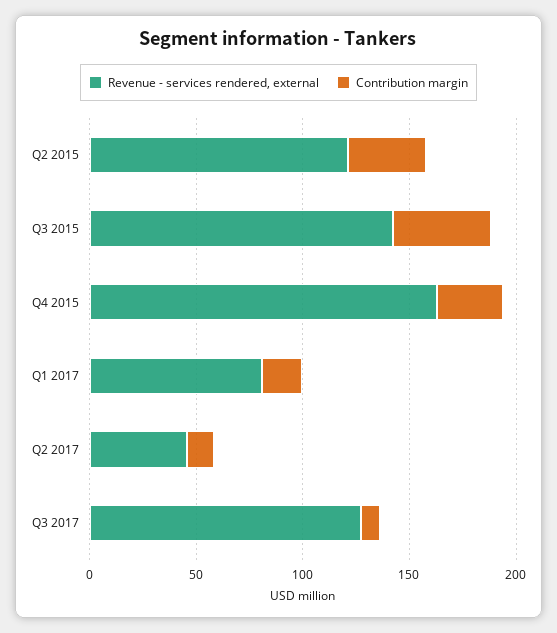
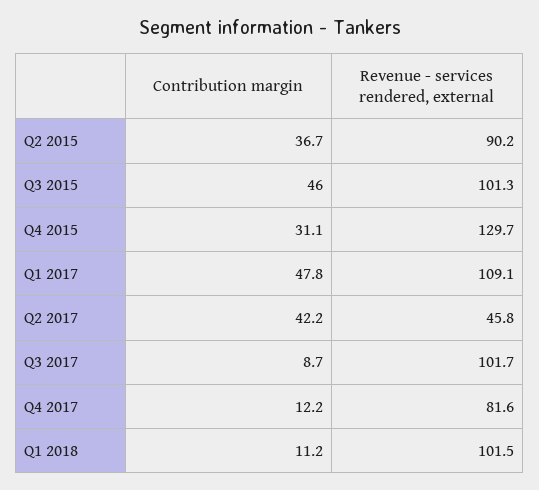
Revenue - services rendered, external, Q2 2015: 120 -> 90.2
Revenue - services rendered, external, Q3 2015: 140 -> 101.3
Revenue - services rendered, external, Q4 2015: 160 -> 129.7
Revenue - services rendered, external, Q1 2017: 80 -> 109.1
Contribution margin, Q1 2017: 20 -> 47.8
Contribution margin, Q2 2017: 10 -> 42.2
Revenue - services rendered, external, Q3 2017: 130 -> 101.7
Contribution margin, Q4 2017: none -> 12.2
Revenue - services rendered, external, Q4 2017: none -> 81.6
Contribution margin, Q1 2018: none -> 11.2
Revenue - services rendered, external, Q1 2018: none -> 101.5

